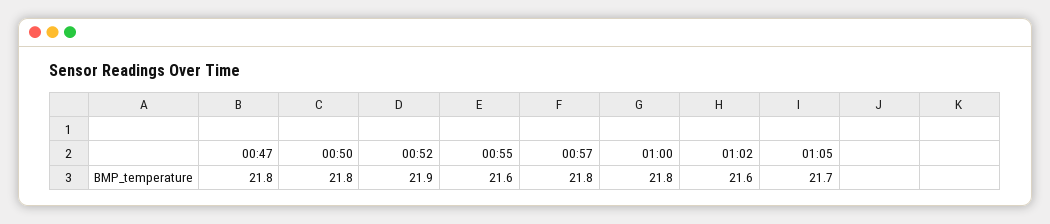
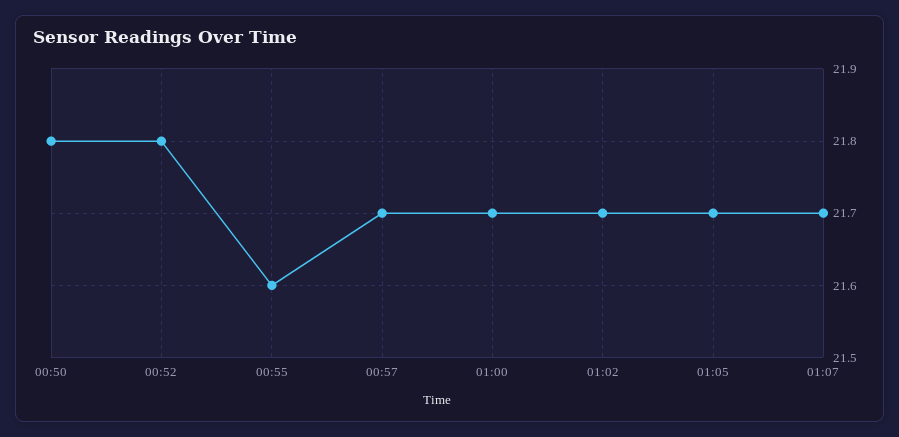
00:47: 21.8 -> none
00:52: 21.9 -> 21.8
00:57: 21.8 -> 21.7
01:00: 21.8 -> 21.7
01:02: 21.6 -> 21.7
01:07: none -> 21.7

